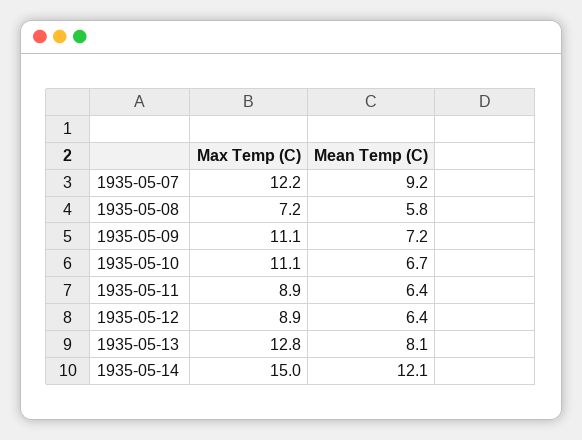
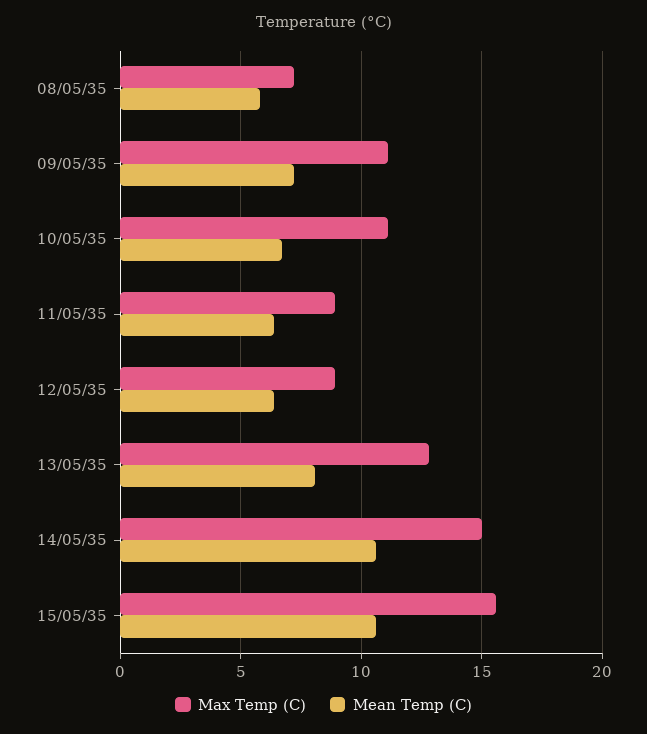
Max Temp (C), 1935-05-07: 12.2 -> none
Mean Temp (C), 1935-05-07: 9.2 -> none
Mean Temp (C), 1935-05-14: 12.1 -> 10.5
Max Temp (C), 15/05/35: none -> 15.5
Mean Temp (C), 15/05/35: none -> 10.5

